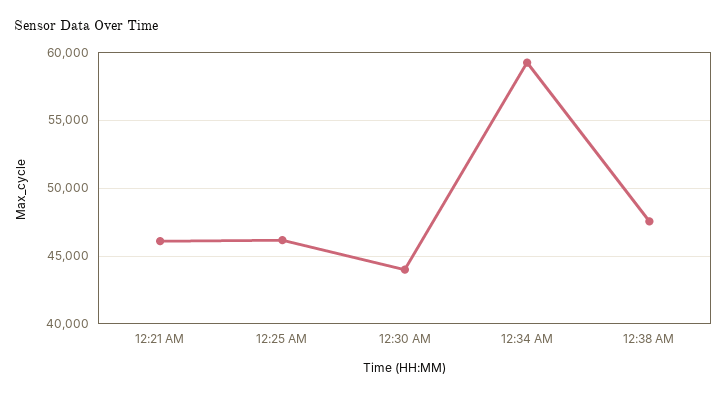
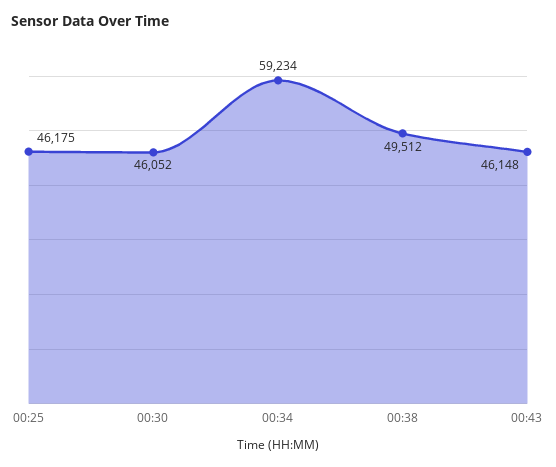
12:21 AM: 46000 -> none
12:30 AM: 44000 -> 46052
12:38 AM: 47500 -> 49512
00:43: none -> 46148

